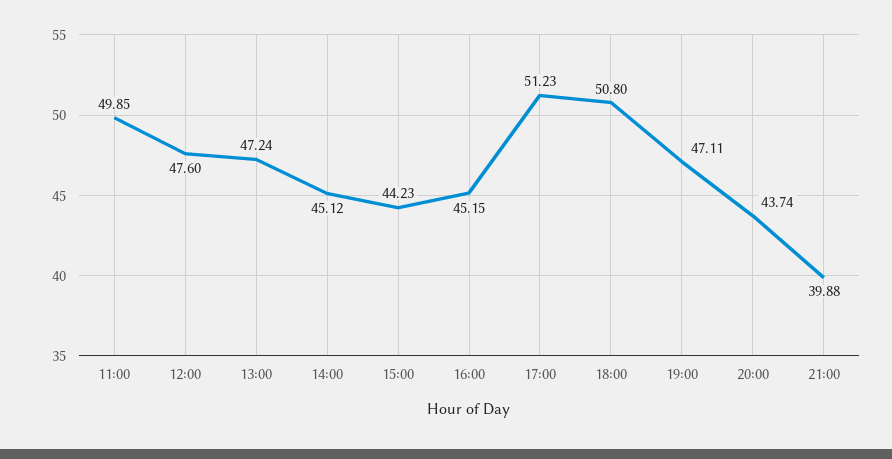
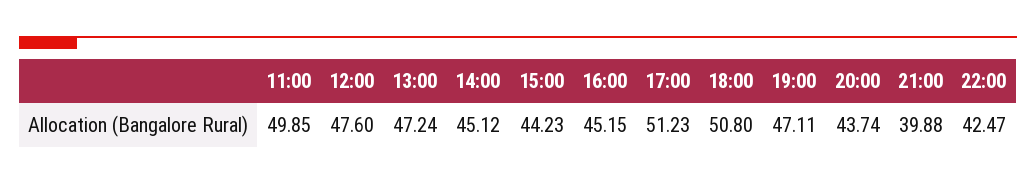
22:00: none -> 42.47

